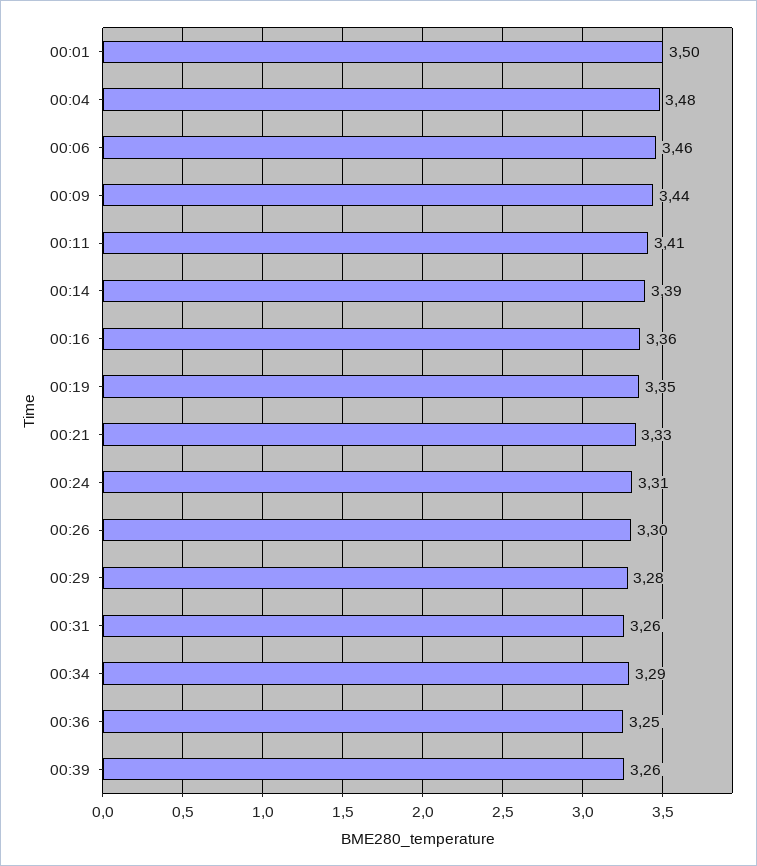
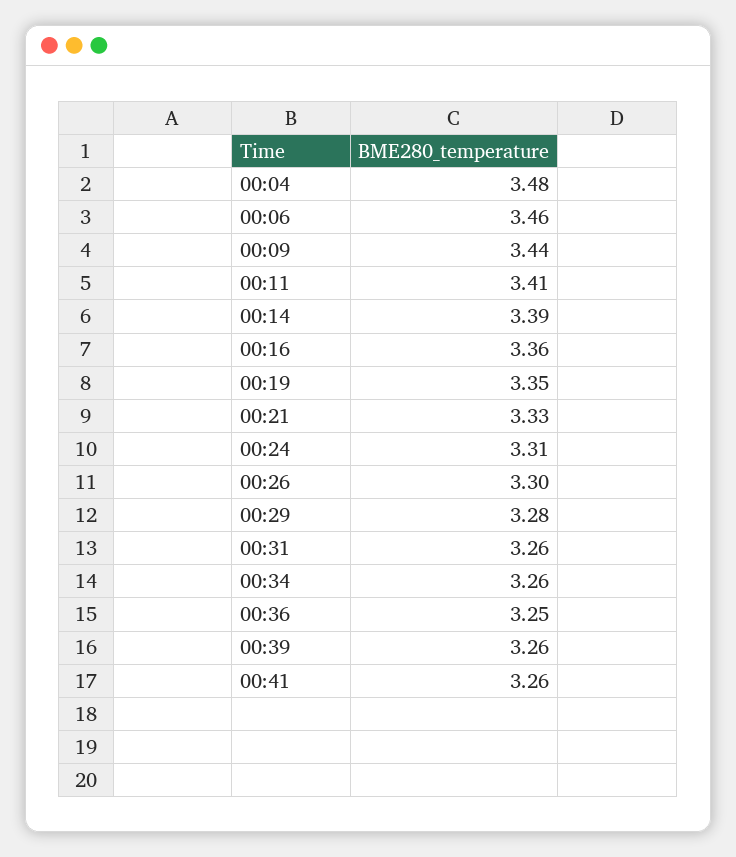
00:01: 3.5 -> none
00:34: 3.29 -> 3.26
00:41: none -> 3.26

